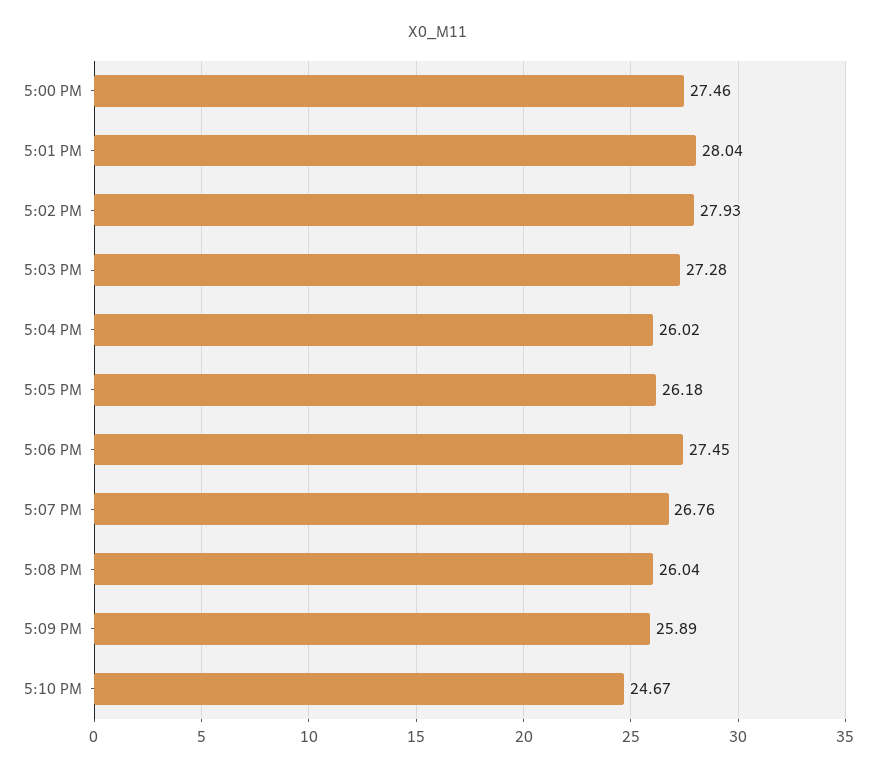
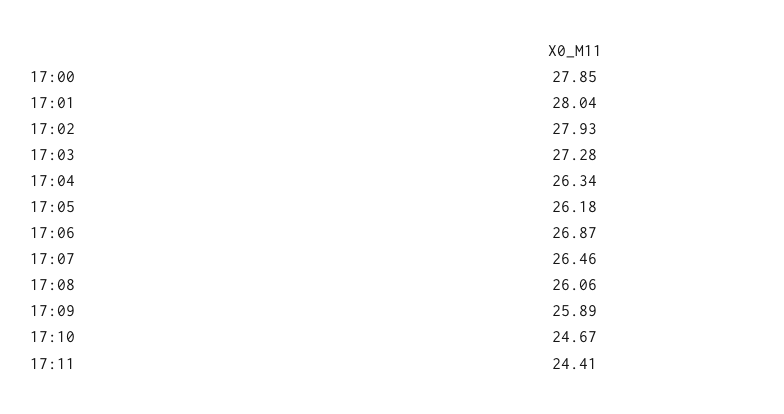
5:00 PM: 27.46 -> 27.85
5:04 PM: 26.02 -> 26.34
5:06 PM: 27.45 -> 26.87
5:07 PM: 26.76 -> 26.46
5:08 PM: 26.04 -> 26.06
17:11: none -> 24.41

